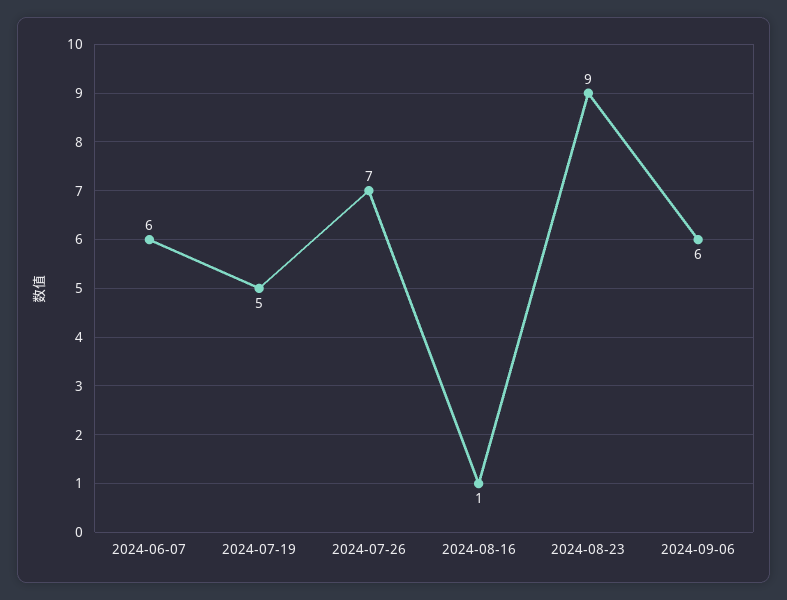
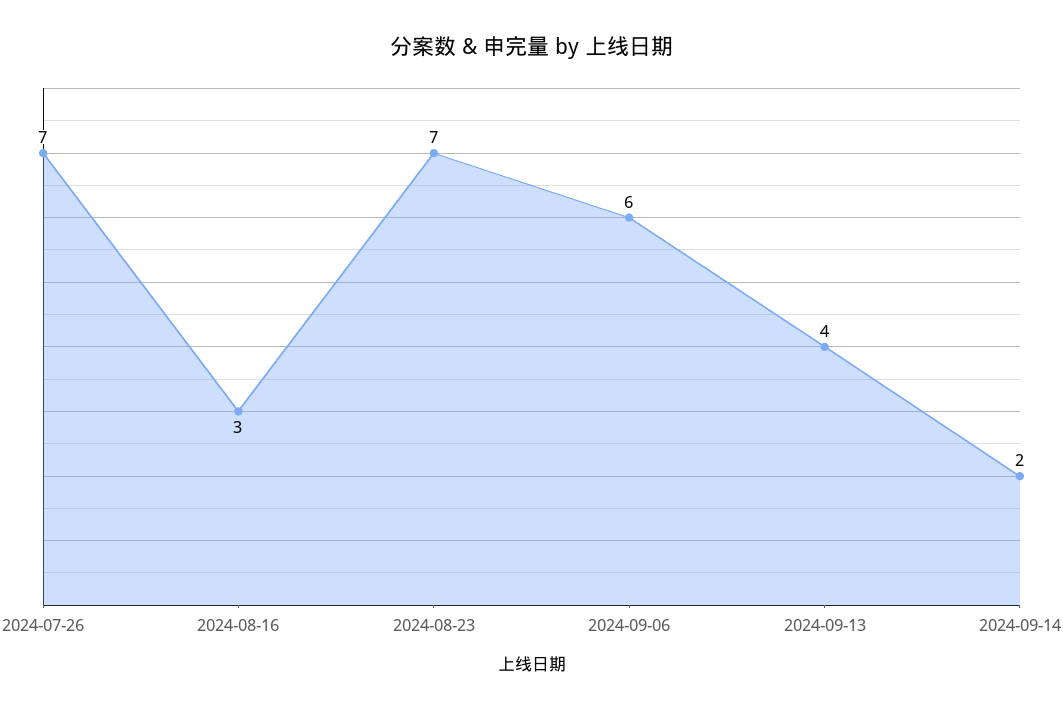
2024-06-07: 6 -> none
2024-07-19: 5 -> none
2024-08-16: 1 -> 3
2024-08-23: 9 -> 7
2024-09-13: none -> 4
2024-09-14: none -> 2

